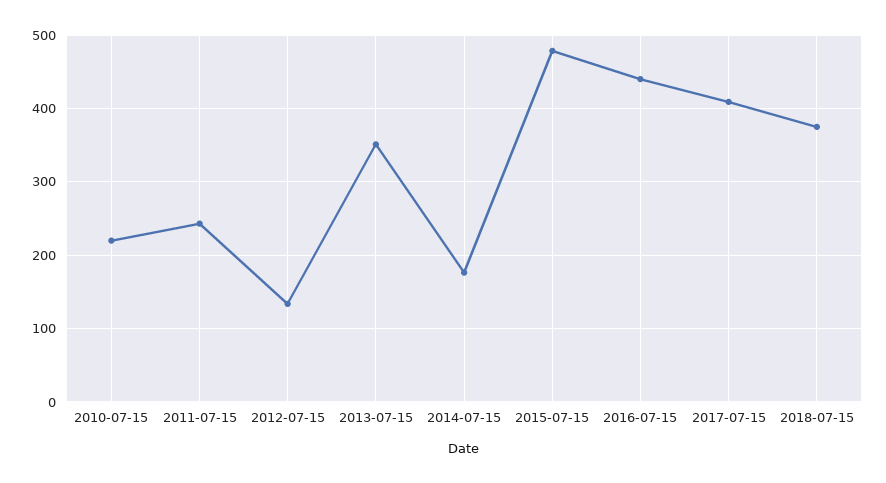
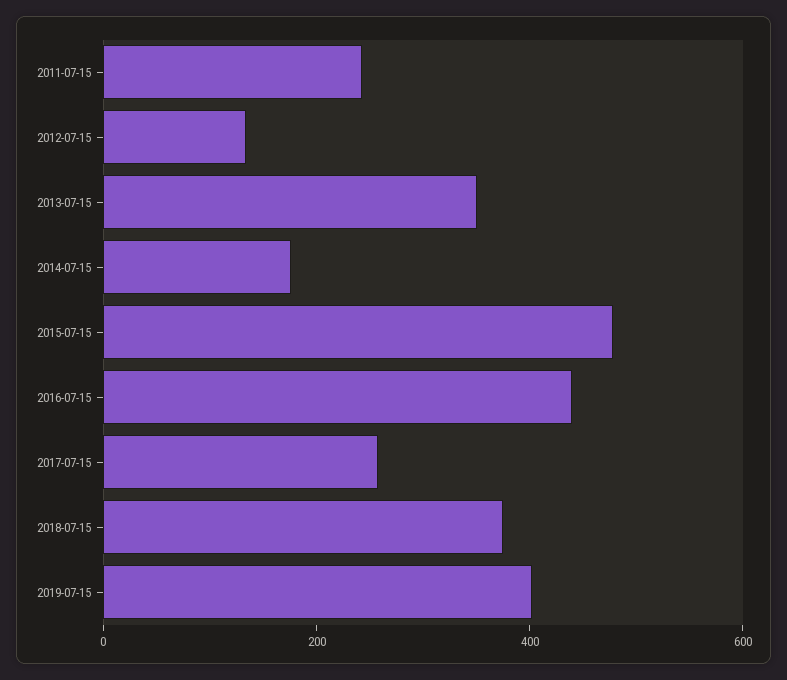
2010-07-15: 220 -> none
2017-07-15: 410 -> 250
2019-07-15: none -> 400

